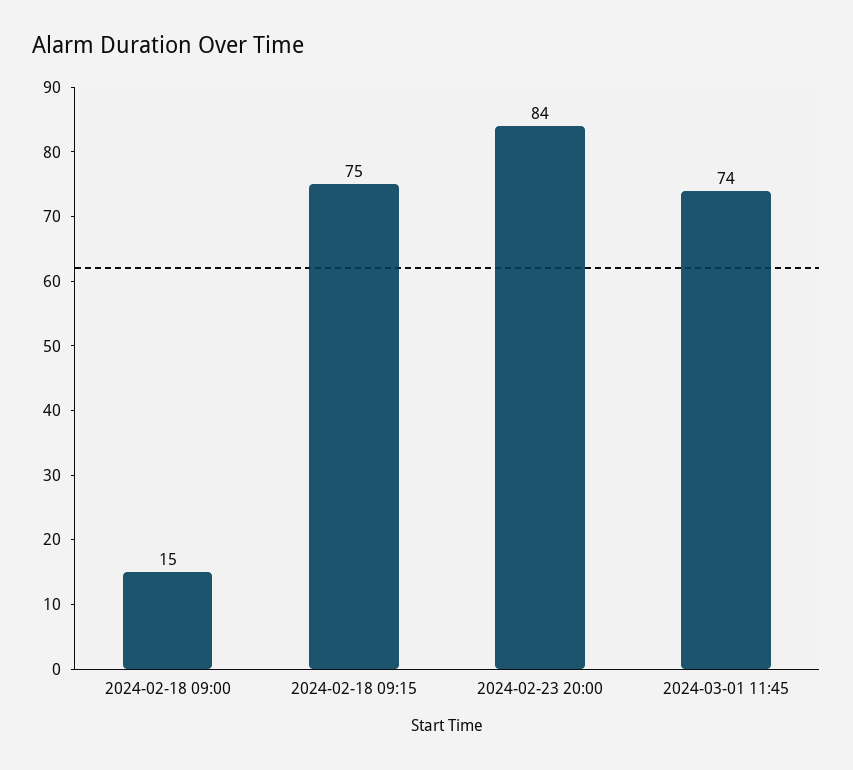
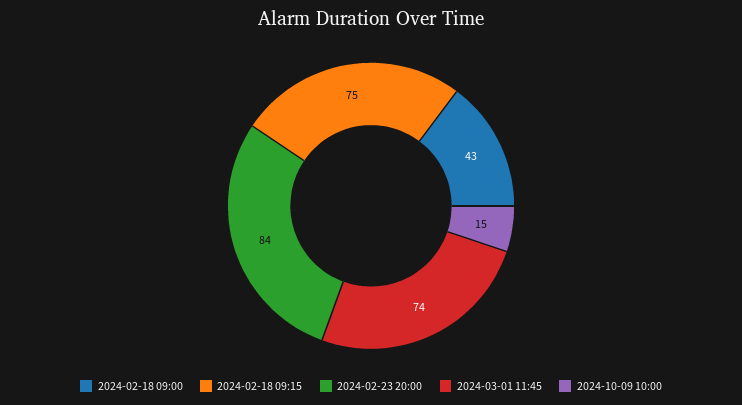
2024-02-18 09:00: 15 -> 43
2024-10-09 10:00: none -> 15

